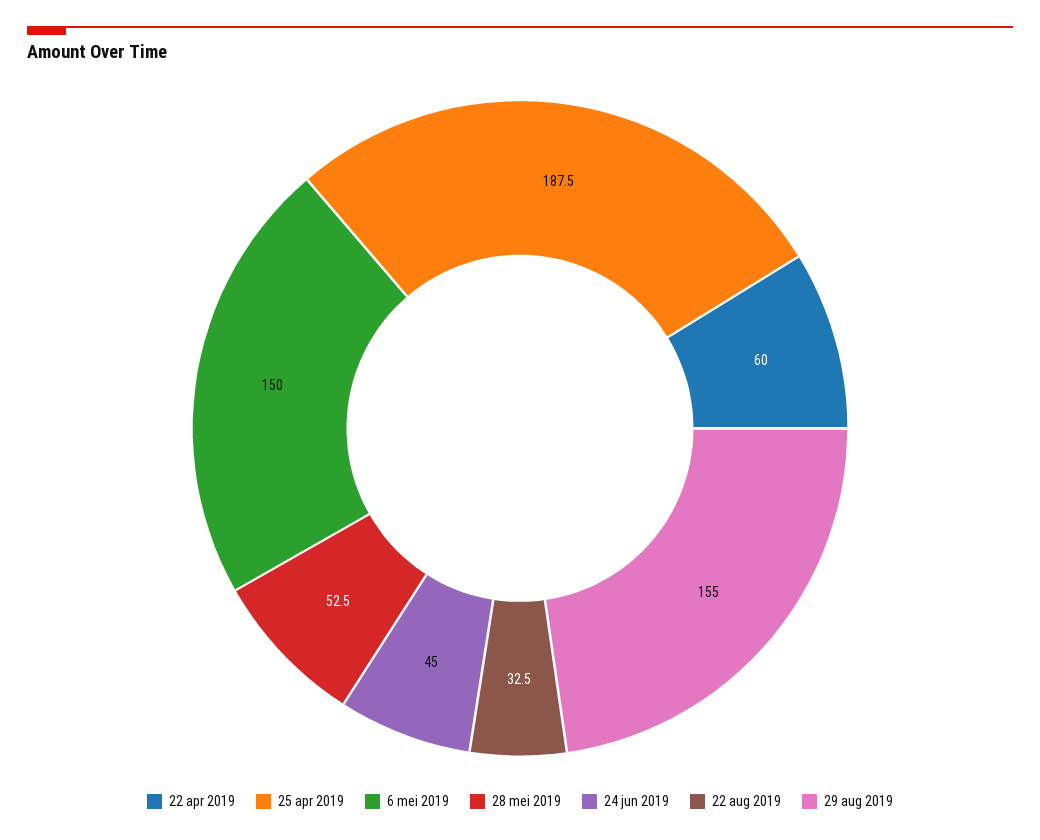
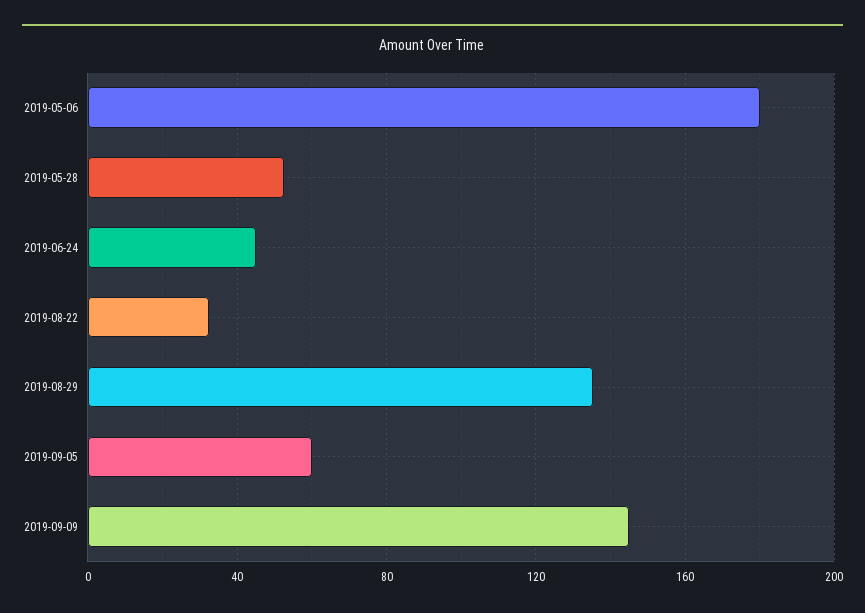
22 apr 2019: 60 -> none
25 apr 2019: 187.5 -> none
6 mei 2019: 150 -> 180
29 aug 2019: 155 -> 135
2019-09-05: none -> 60
2019-09-09: none -> 145

